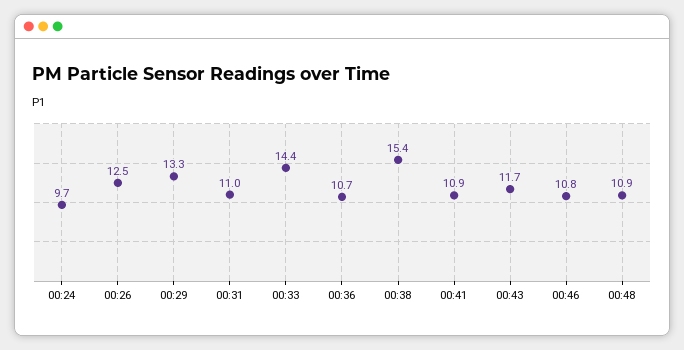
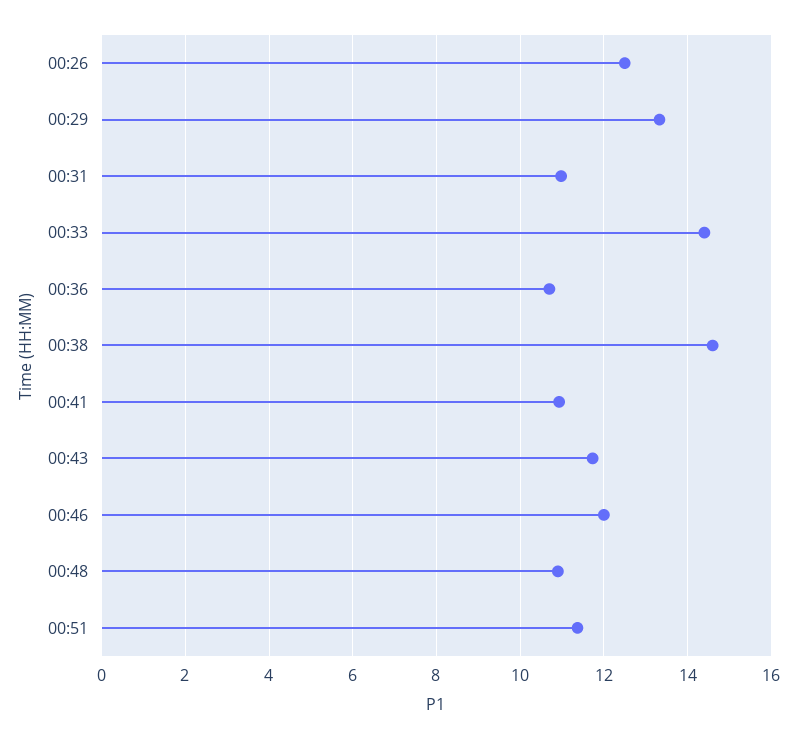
00:24: 9.7 -> none
00:38: 15.4 -> 14.6
00:46: 10.8 -> 12
00:51: none -> 11.4

